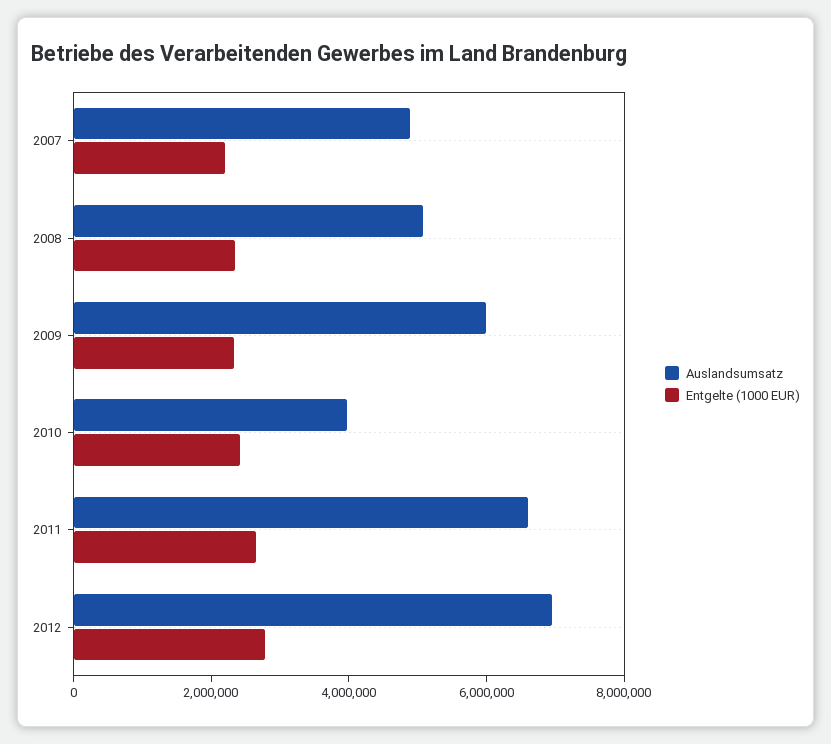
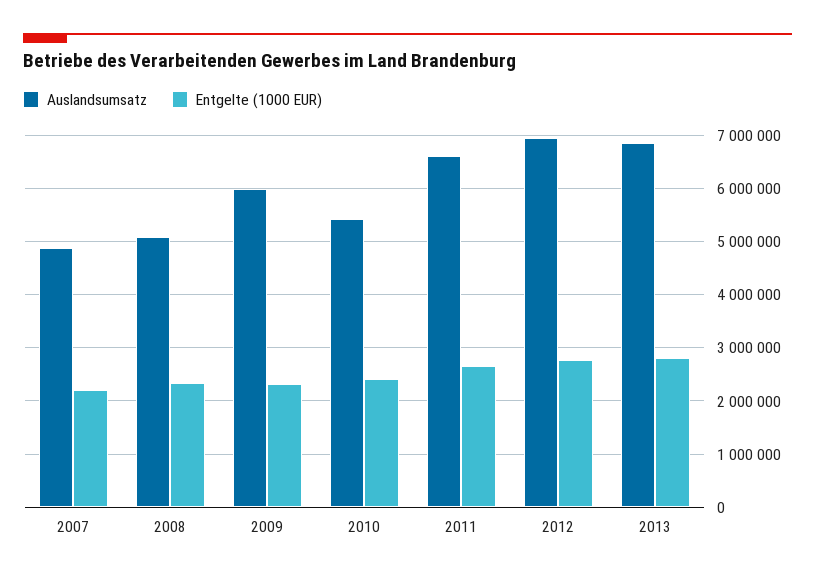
Auslandsumsatz, 2010: 4000000 -> 5400000
Auslandsumsatz, 2013: none -> 6800000
Entgelte (1000 EUR), 2013: none -> 2800000

